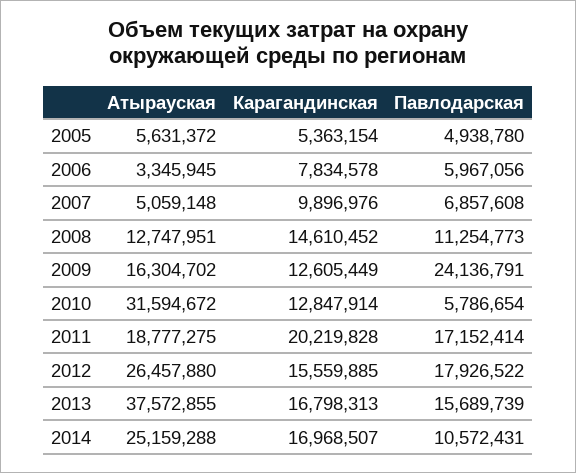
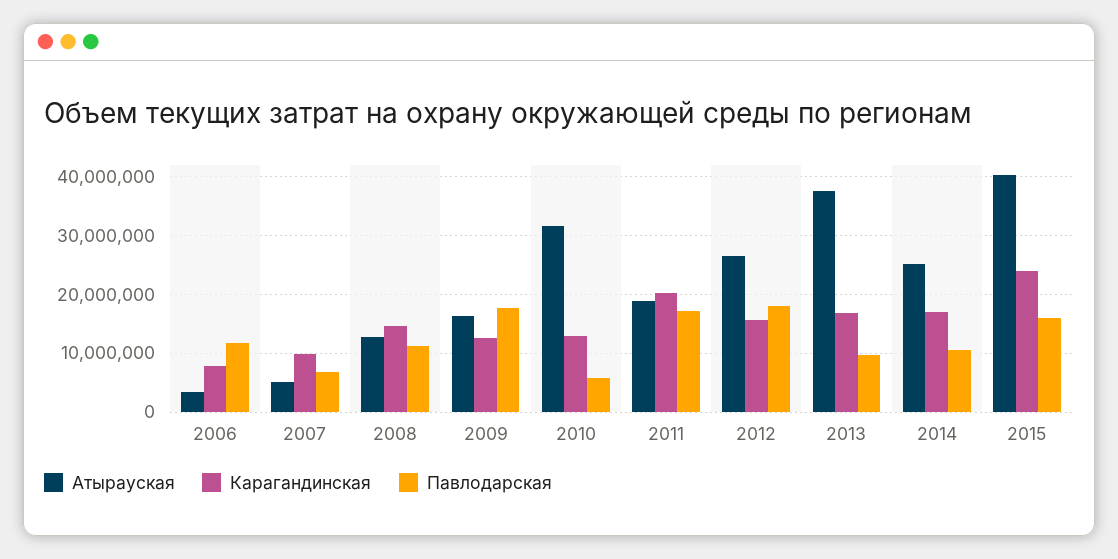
Атырауская, 2005: 5631372 -> none
Карагандинская, 2005: 5363154 -> none
Павлодарская, 2005: 4938780 -> none
Павлодарская, 2006: 5967056 -> 12000000
Павлодарская, 2009: 24136791 -> 18000000
Павлодарская, 2013: 15689739 -> 10000000
Атырауская, 2015: none -> 40000000
Карагандинская, 2015: none -> 24000000
Павлодарская, 2015: none -> 16000000

